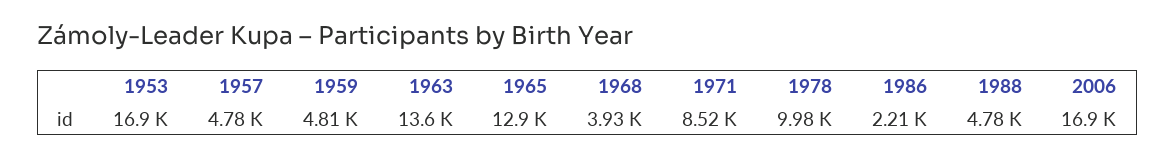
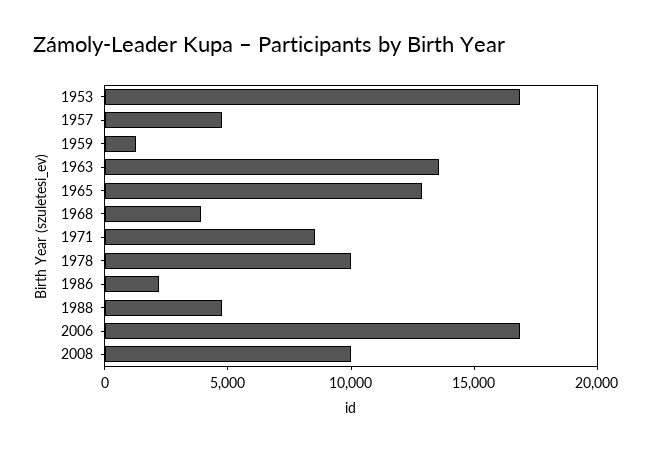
1959: 4810 -> 1000
2008: none -> 10000

